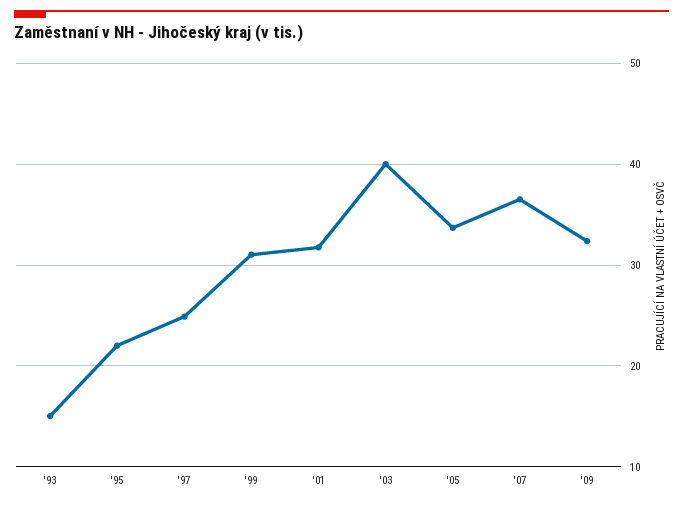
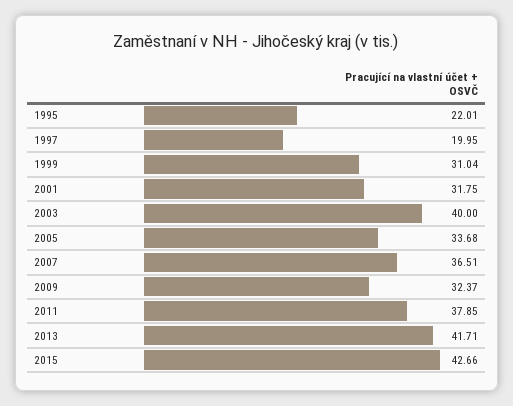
'93: 15 -> none
'97: 25 -> 19.95
2011: none -> 37.85
2013: none -> 41.71
2015: none -> 42.66

